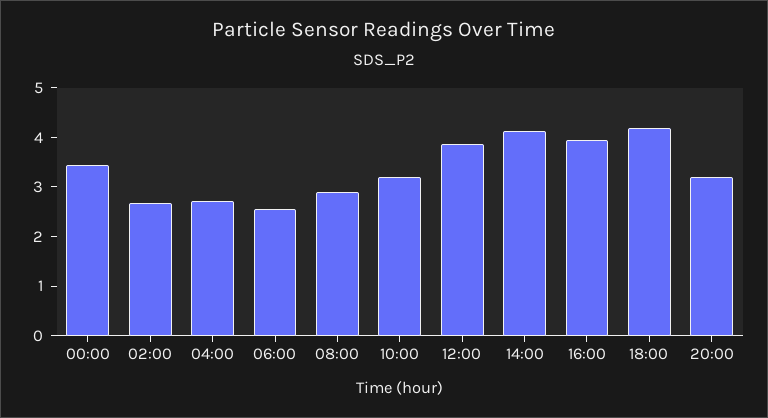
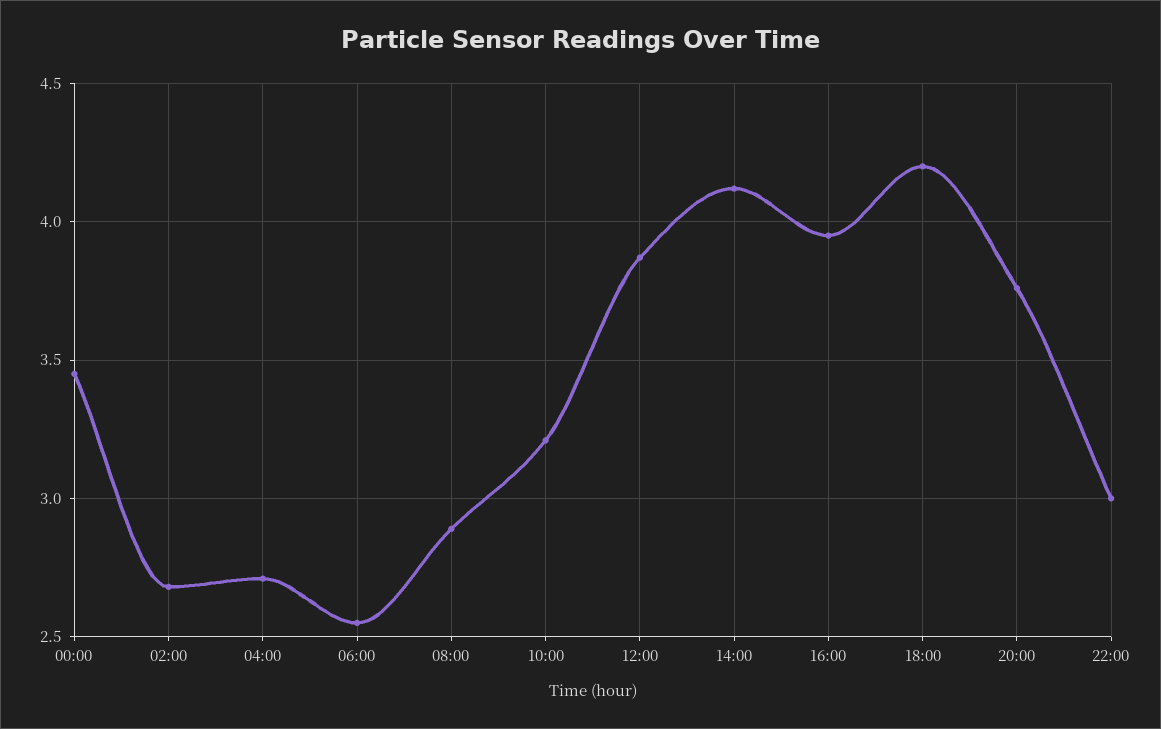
20:00: 3.2 -> 3.75
22:00: none -> 3

